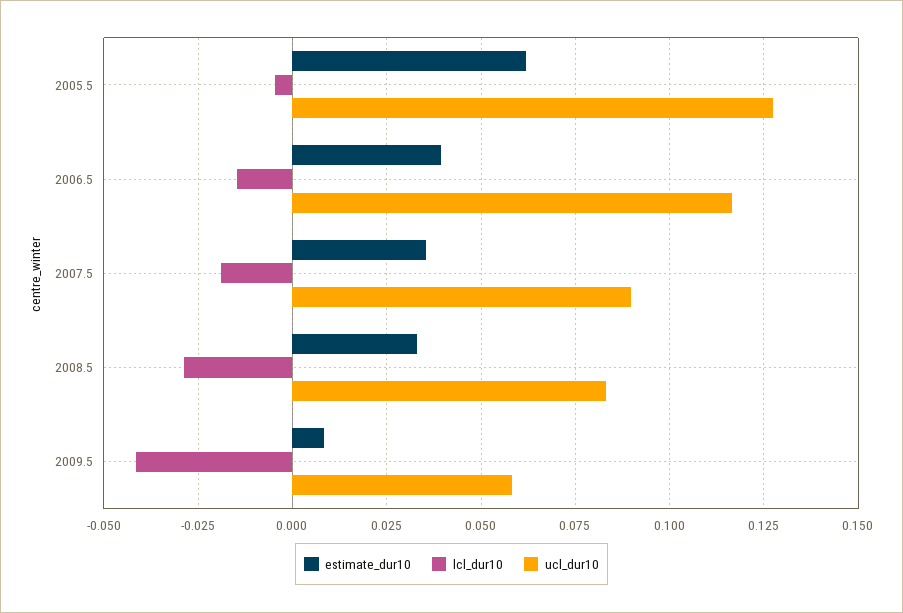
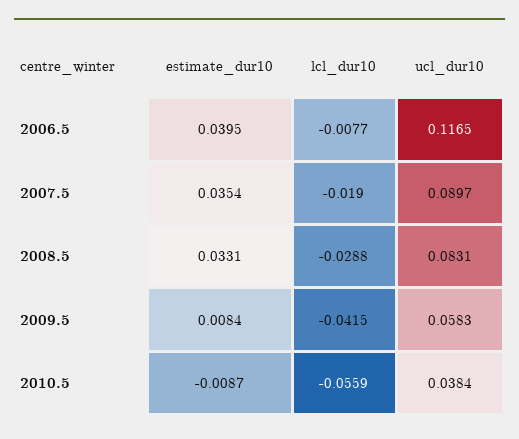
estimate_dur10, 2005.5: 0.0625 -> none
lcl_dur10, 2005.5: -0.005 -> none
ucl_dur10, 2005.5: 0.1275 -> none
lcl_dur10, 2006.5: -0.015 -> -0.0077
estimate_dur10, 2010.5: none -> -0.0087
lcl_dur10, 2010.5: none -> -0.0559
ucl_dur10, 2010.5: none -> 0.0384

